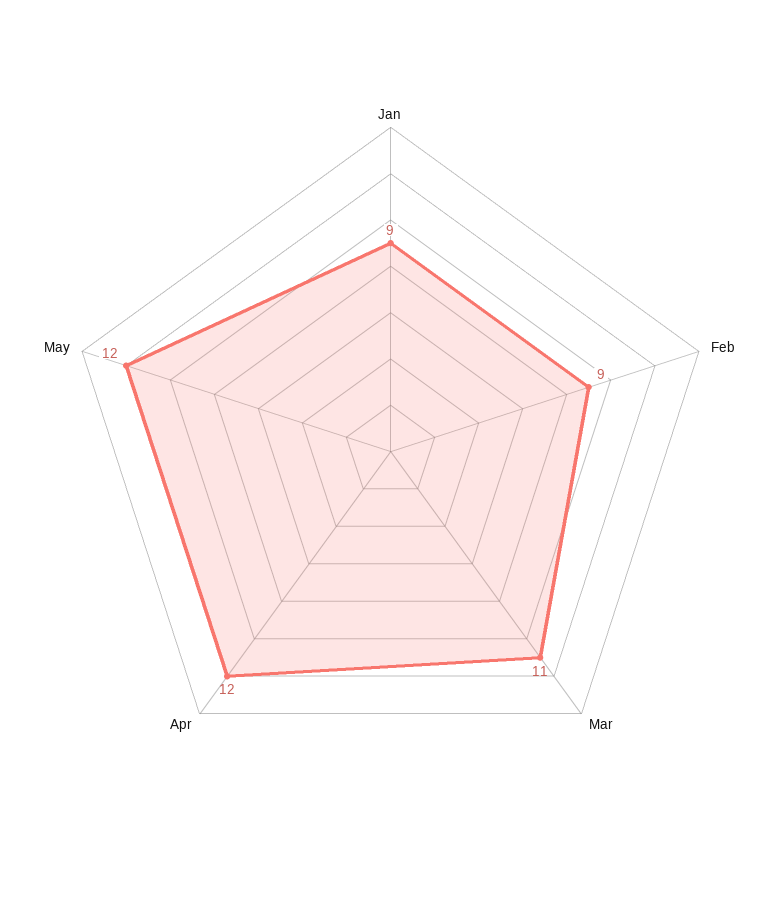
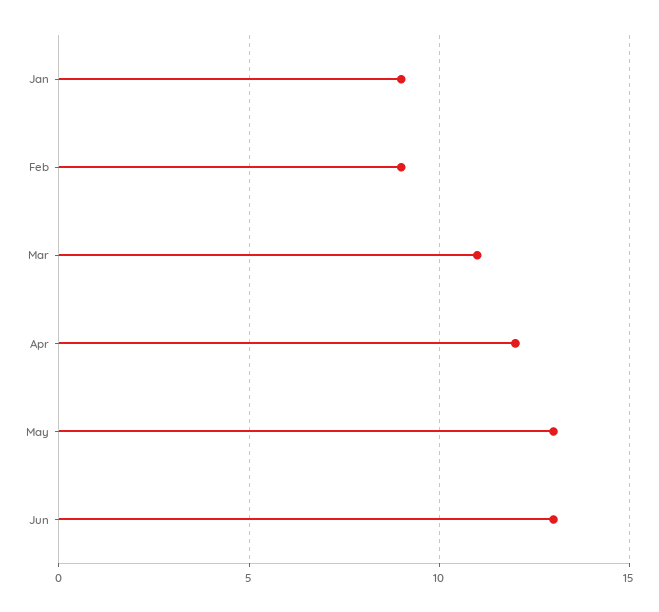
May: 12 -> 13
Jun: none -> 13

